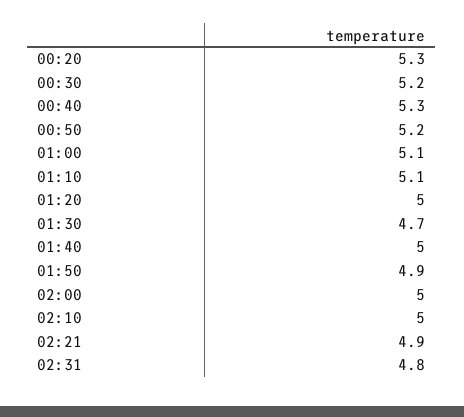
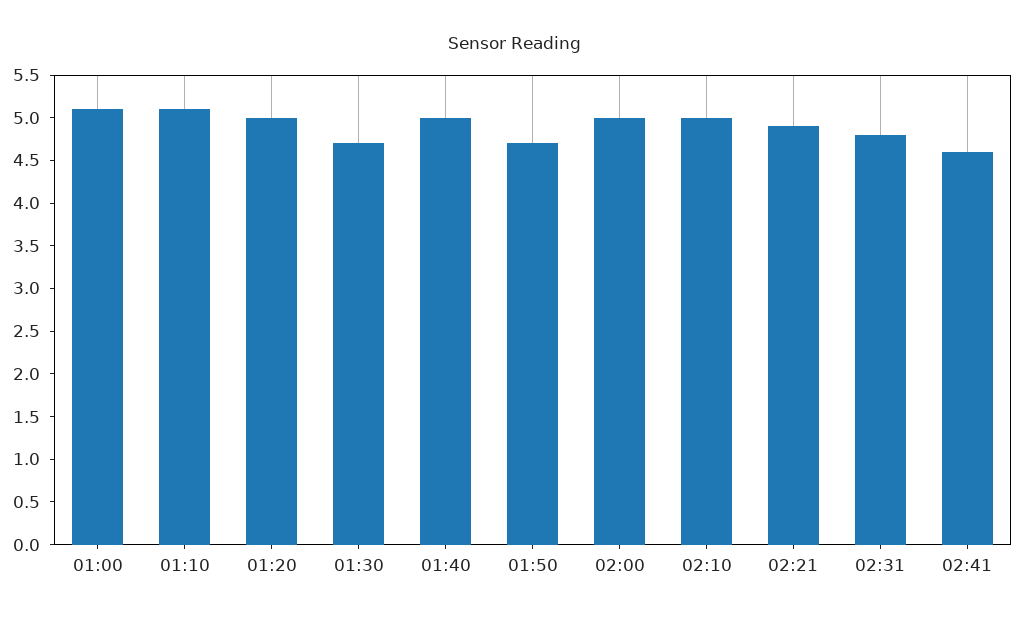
00:20: 5.3 -> none
00:30: 5.2 -> none
00:40: 5.3 -> none
00:50: 5.2 -> none
01:50: 4.9 -> 4.7
02:41: none -> 4.6

